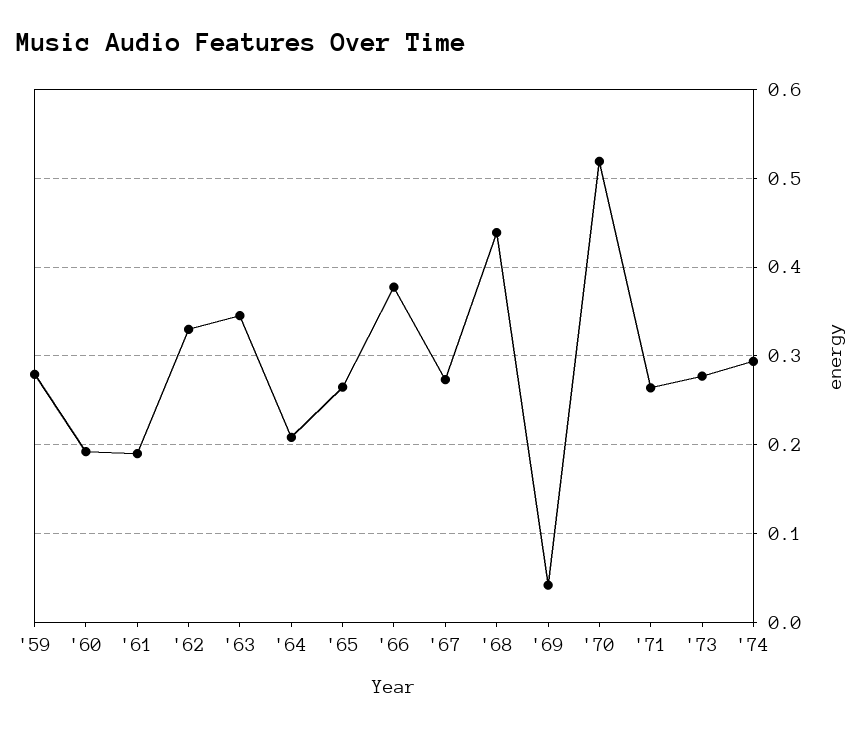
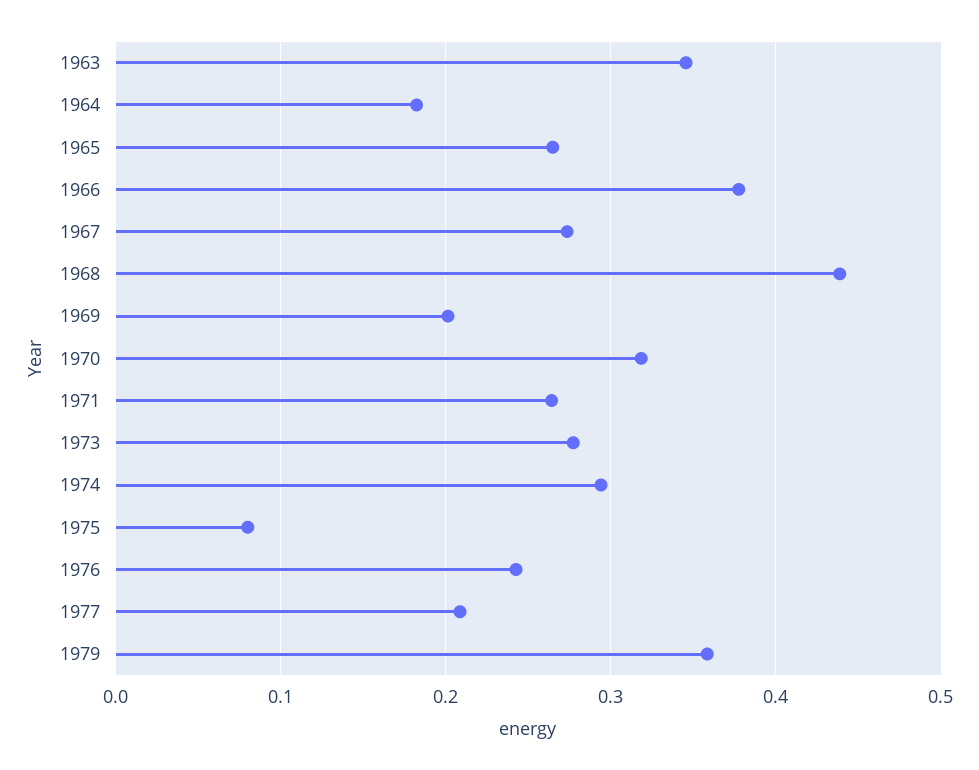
'59: 0.28 -> none
'60: 0.19 -> none
'61: 0.19 -> none
'62: 0.33 -> none
'64: 0.21 -> 0.18
'69: 0.04 -> 0.2
'70: 0.52 -> 0.32
1975: none -> 0.08
1976: none -> 0.24
1977: none -> 0.21
1979: none -> 0.36

